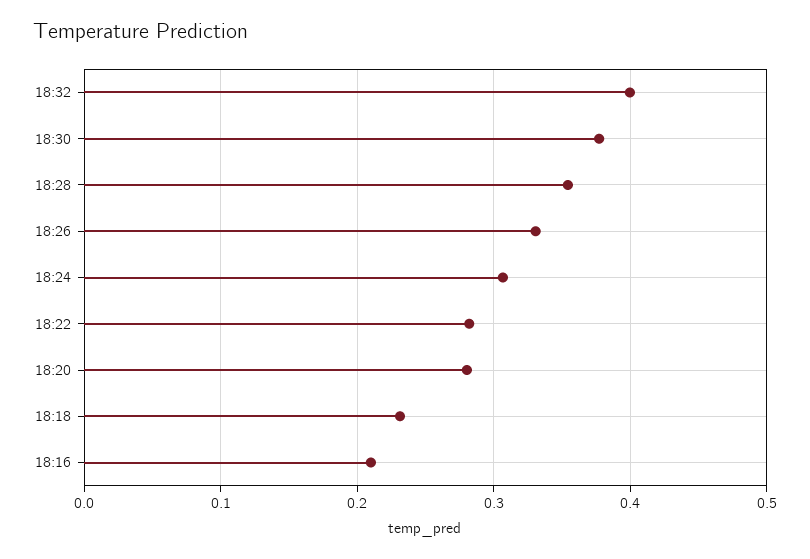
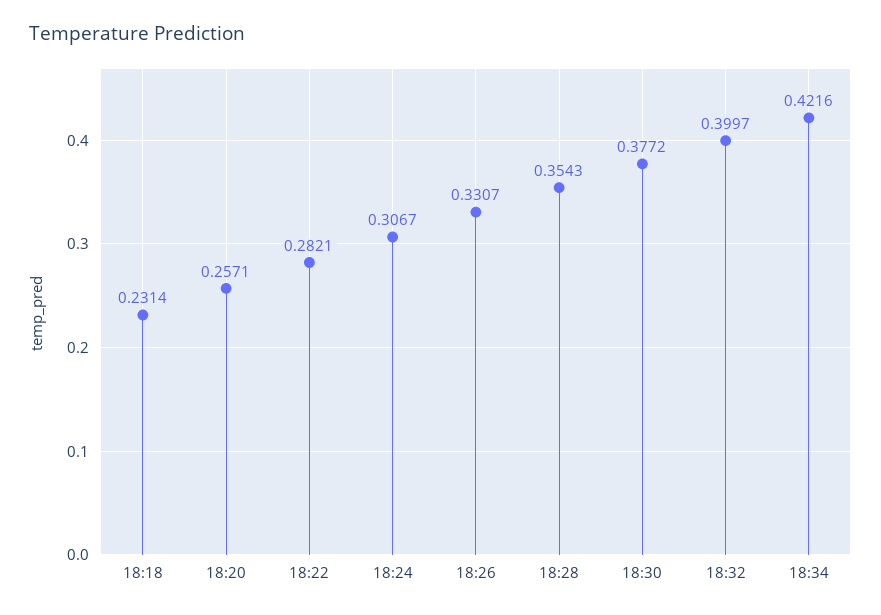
18:20: 0.28 -> 0.2571
18:16: 0.21 -> none
18:34: none -> 0.4216

